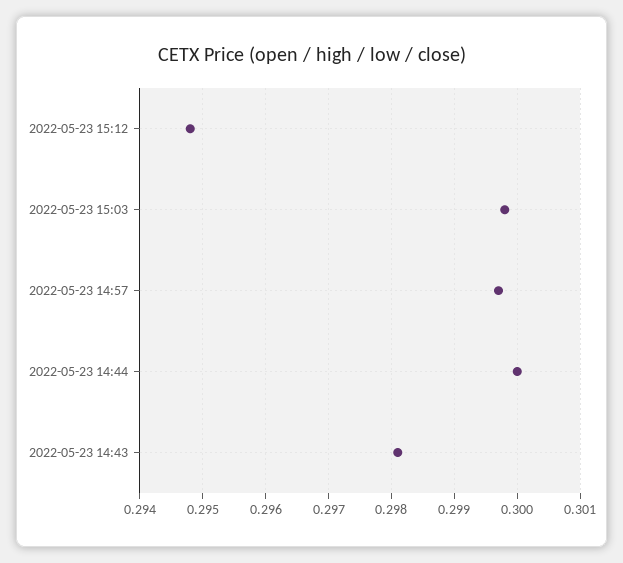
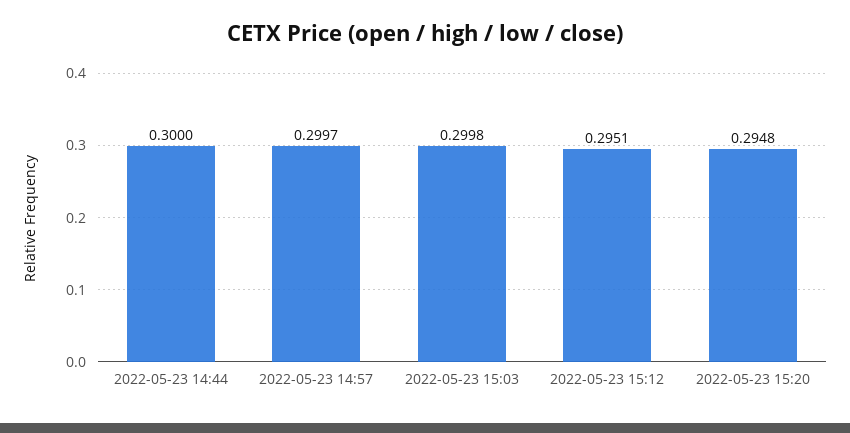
2022-05-23 15:12: 0.2948 -> 0.2951
2022-05-23 14:43: 0.2981 -> none
2022-05-23 15:20: none -> 0.2948

